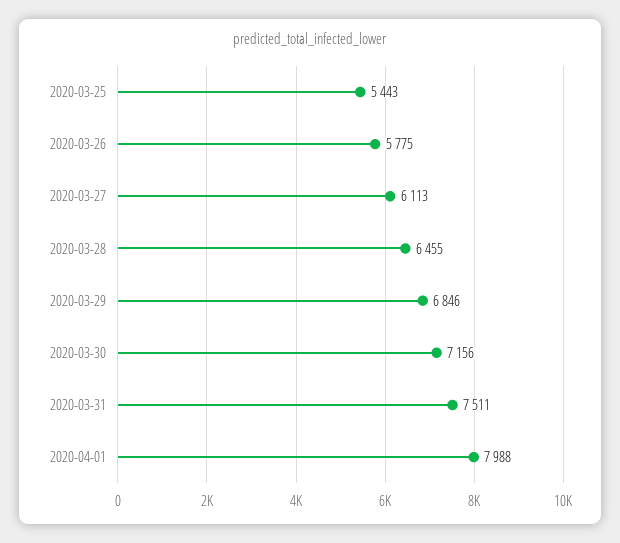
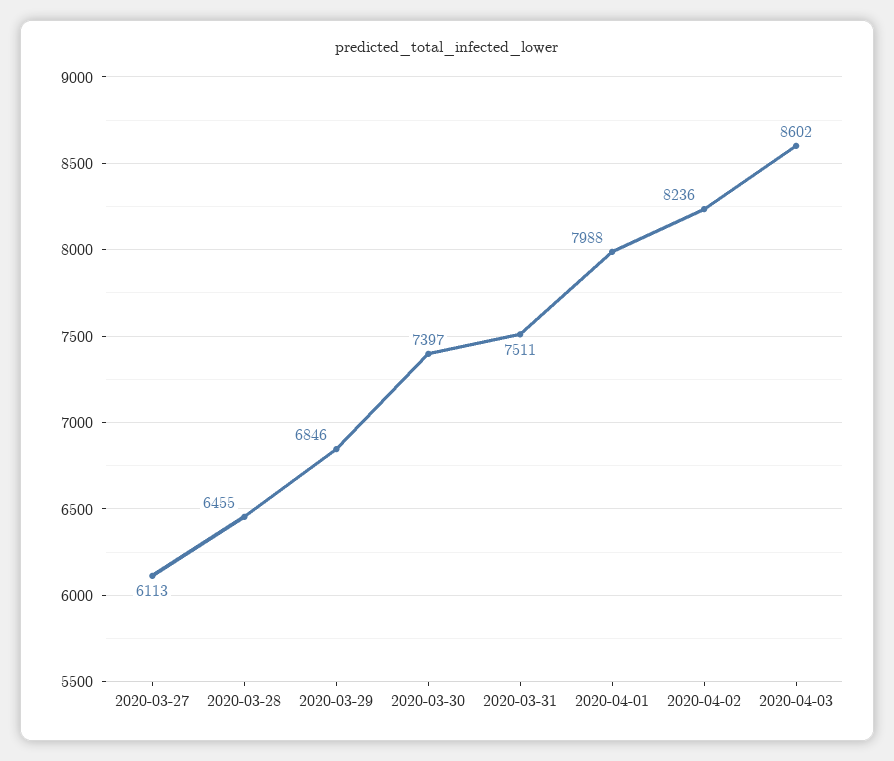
2020-03-25: 5443 -> none
2020-03-26: 5775 -> none
2020-03-30: 7156 -> 7397
2020-04-02: none -> 8236
2020-04-03: none -> 8602

